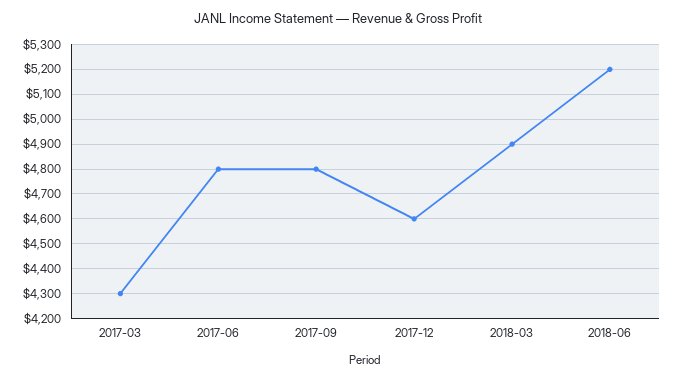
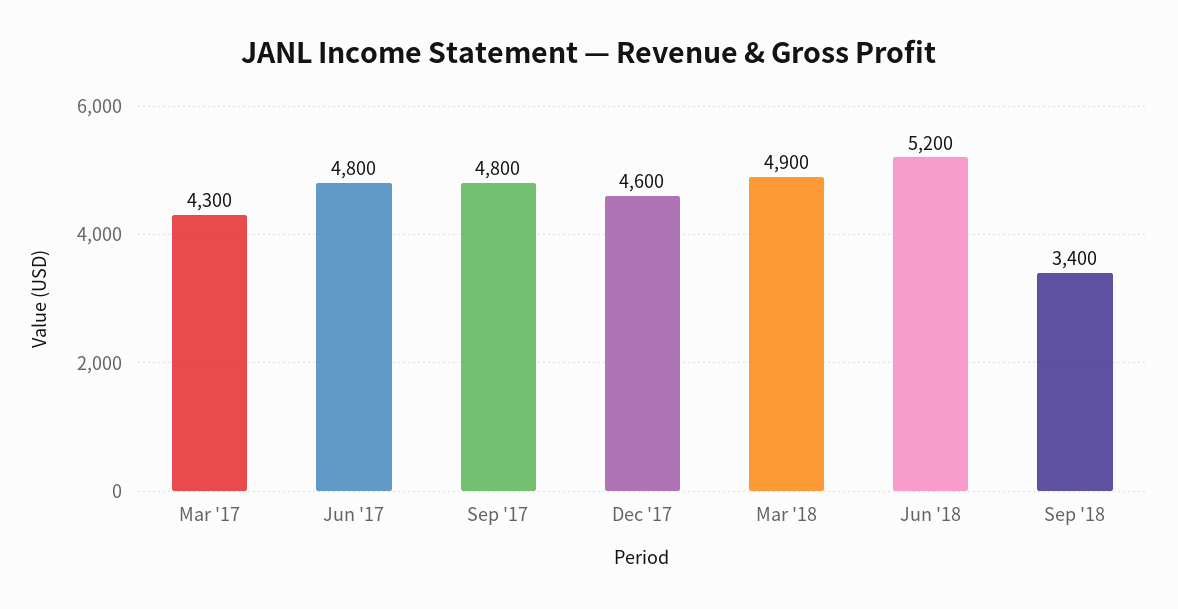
Sep '18: none -> 3400

